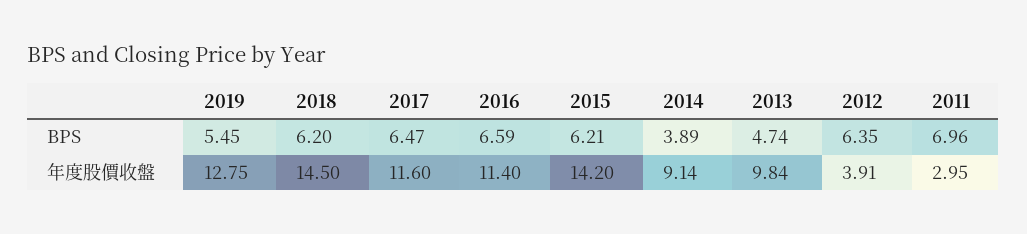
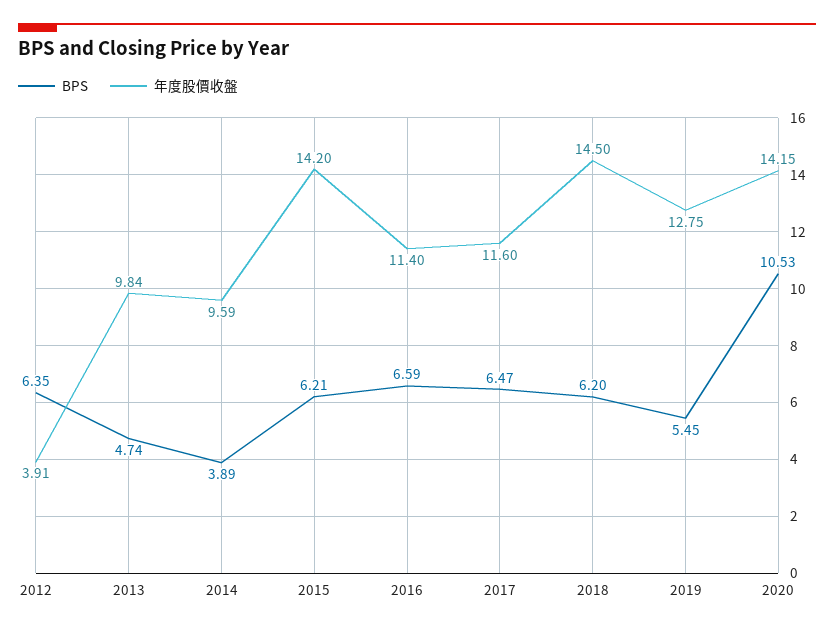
BPS, 2011: 6.96 -> none
年度股價收盤, 2014: 9.14 -> 9.59
年度股價收盤, 2011: 2.95 -> none
BPS, 2020: none -> 10.53
年度股價收盤, 2020: none -> 14.15

